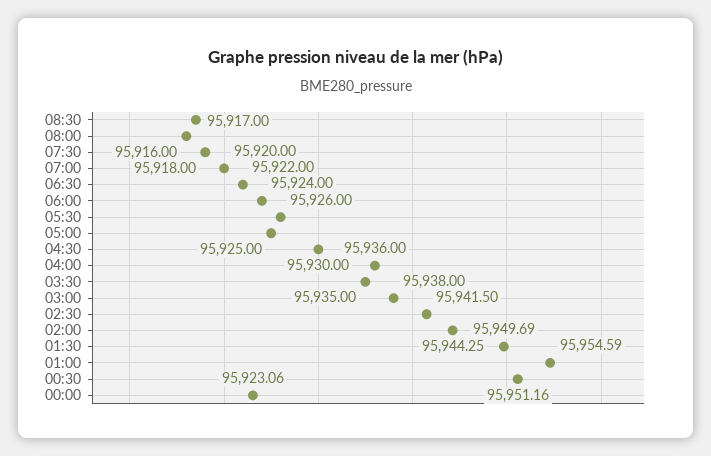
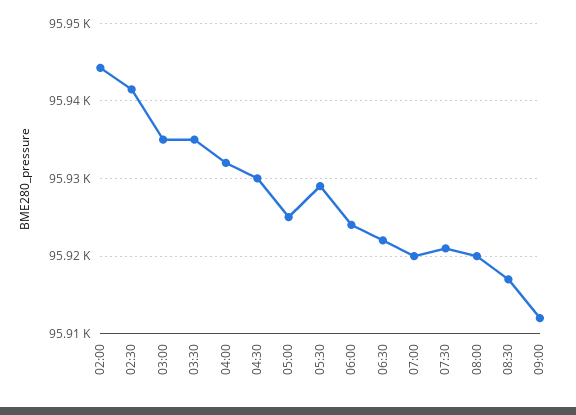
08:00: 95916 -> 95920
07:30: 95918 -> 95921
05:30: 95926 -> 95929
04:00: 95936 -> 95932
03:00: 95938 -> 95935
01:30: 95949.69 -> none
01:00: 95954.59 -> none
00:30: 95951.16 -> none
00:00: 95923.06 -> none
09:00: none -> 95912

